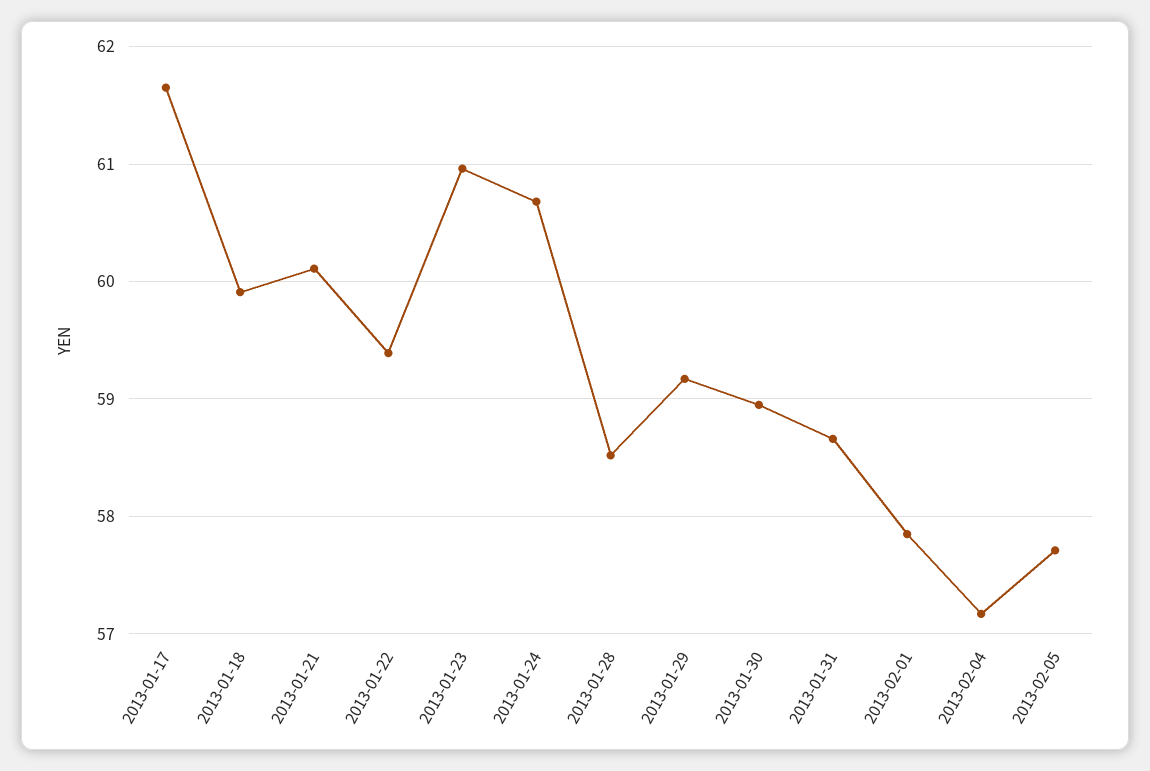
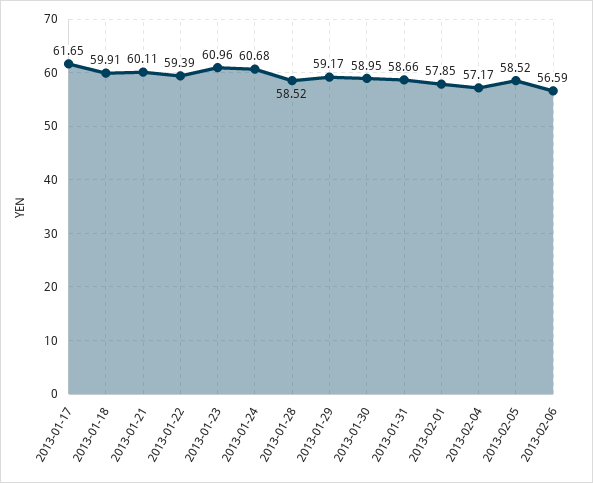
2013-02-05: 57.7 -> 58.52
2013-02-06: none -> 56.59

